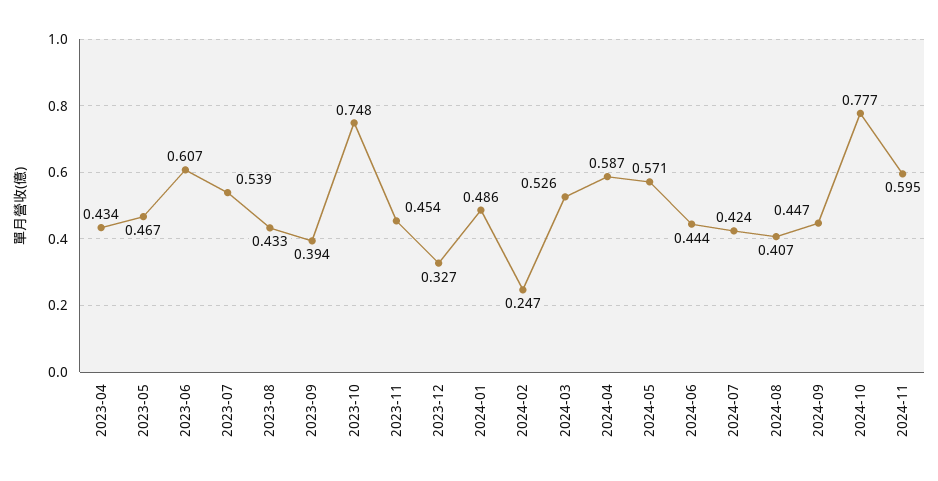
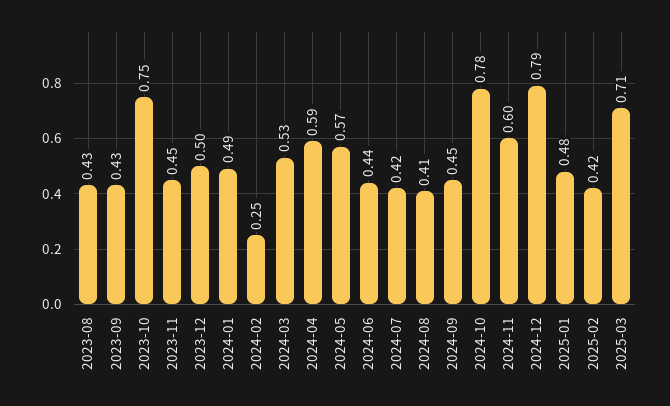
2023-04: 0.434 -> none
2023-05: 0.467 -> none
2023-06: 0.607 -> none
2023-07: 0.539 -> none
2023-09: 0.394 -> 0.43
2023-12: 0.327 -> 0.5
2024-12: none -> 0.79
2025-01: none -> 0.48
2025-02: none -> 0.42
2025-03: none -> 0.71

